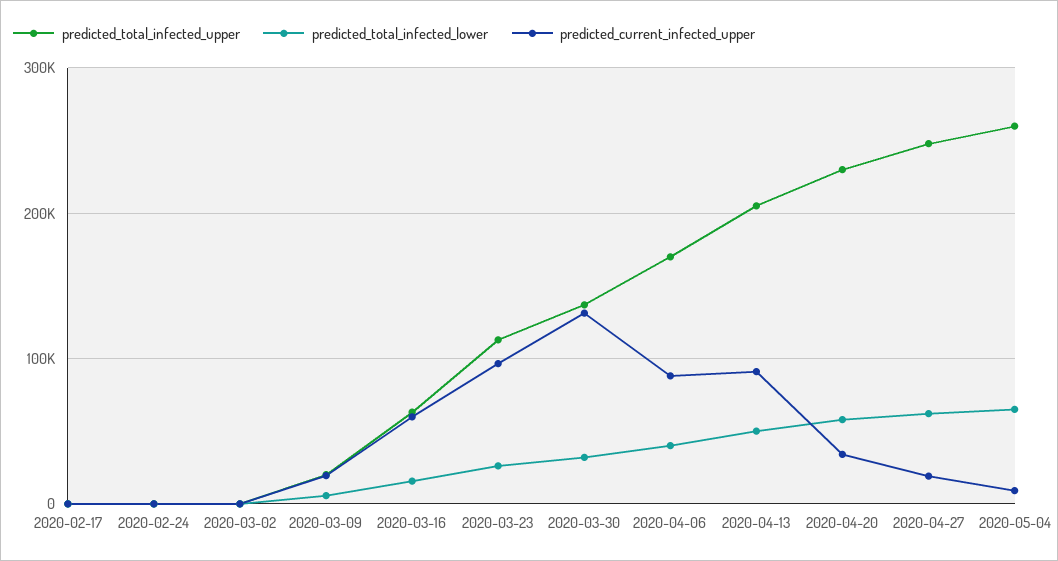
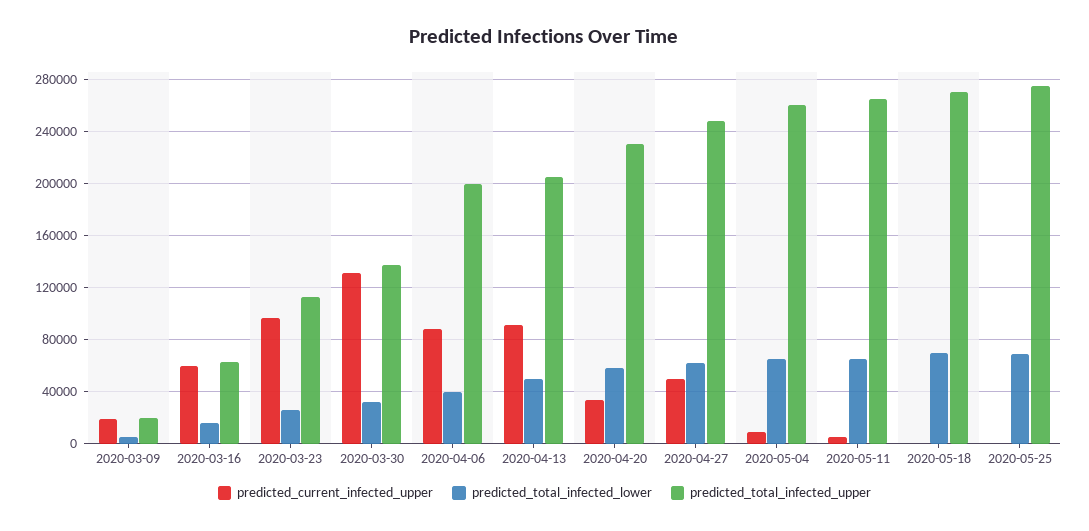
predicted_total_infected_upper, 2020-02-17: 0 -> none
predicted_total_infected_lower, 2020-02-17: 0 -> none
predicted_current_infected_upper, 2020-02-17: 0 -> none
predicted_total_infected_upper, 2020-02-24: 0 -> none
predicted_total_infected_lower, 2020-02-24: 0 -> none
predicted_current_infected_upper, 2020-02-24: 0 -> none
predicted_total_infected_upper, 2020-03-02: 0 -> none
predicted_total_infected_lower, 2020-03-02: 0 -> none
predicted_current_infected_upper, 2020-03-02: 0 -> none
predicted_total_infected_upper, 2020-04-06: 170000 -> 200000
predicted_current_infected_upper, 2020-04-27: 20000 -> 50000
predicted_current_infected_upper, 2020-05-11: none -> 5000
predicted_total_infected_lower, 2020-05-11: none -> 65000
predicted_total_infected_upper, 2020-05-11: none -> 265000
predicted_current_infected_upper, 2020-05-18: none -> 0
predicted_total_infected_lower, 2020-05-18: none -> 70000
predicted_total_infected_upper, 2020-05-18: none -> 270000
predicted_current_infected_upper, 2020-05-25: none -> 0
predicted_total_infected_lower, 2020-05-25: none -> 70000
predicted_total_infected_upper, 2020-05-25: none -> 275000

